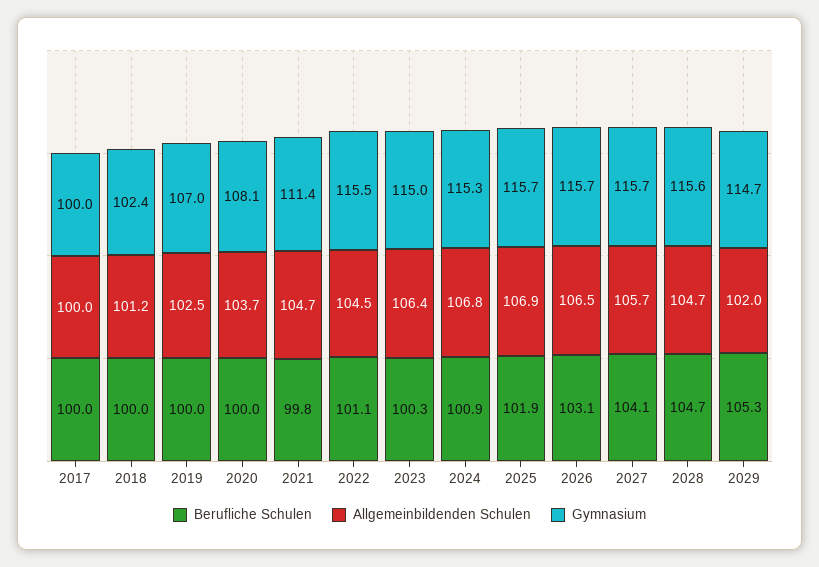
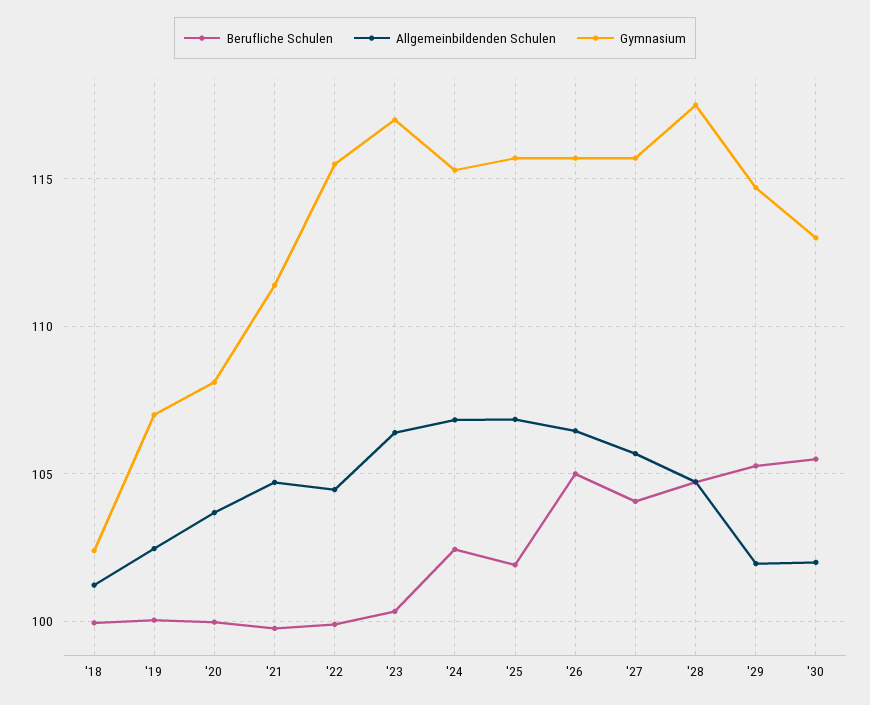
Berufliche Schulen, 2017: 100 -> none
Allgemeinbildenden Schulen, 2017: 100 -> none
Gymnasium, 2017: 100 -> none
Berufliche Schulen, 2022: 101.1 -> 100
Gymnasium, 2023: 115 -> 117
Berufliche Schulen, 2024: 100.9 -> 102.5
Berufliche Schulen, 2026: 103.1 -> 105
Gymnasium, 2028: 115.6 -> 117.5
Berufliche Schulen, '30: none -> 105.5
Allgemeinbildenden Schulen, '30: none -> 102
Gymnasium, '30: none -> 113

